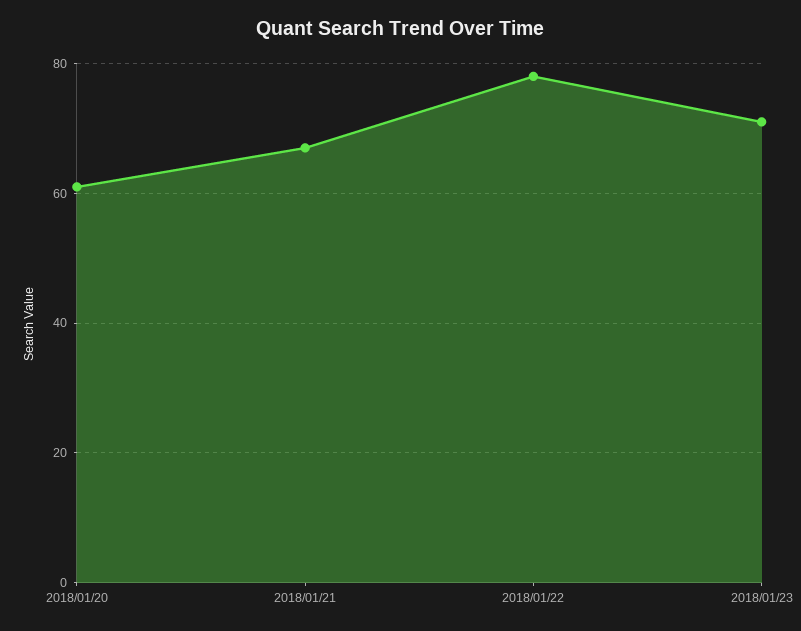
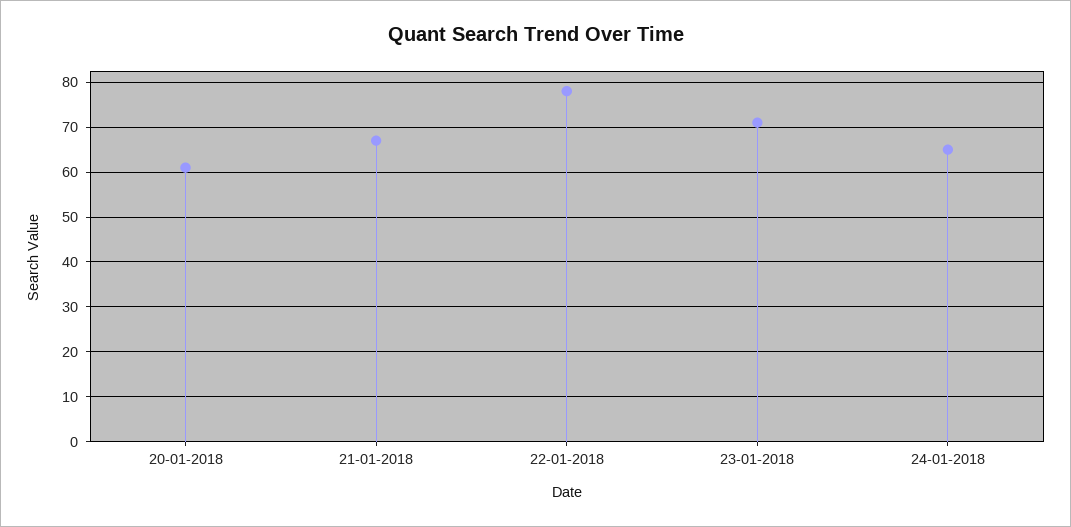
24-01-2018: none -> 65

